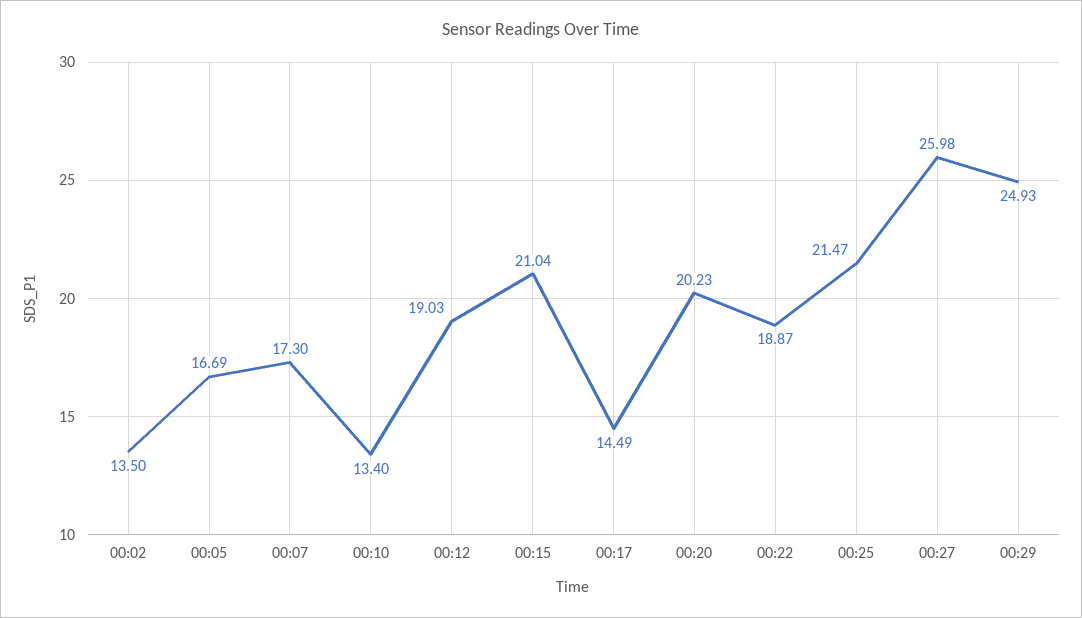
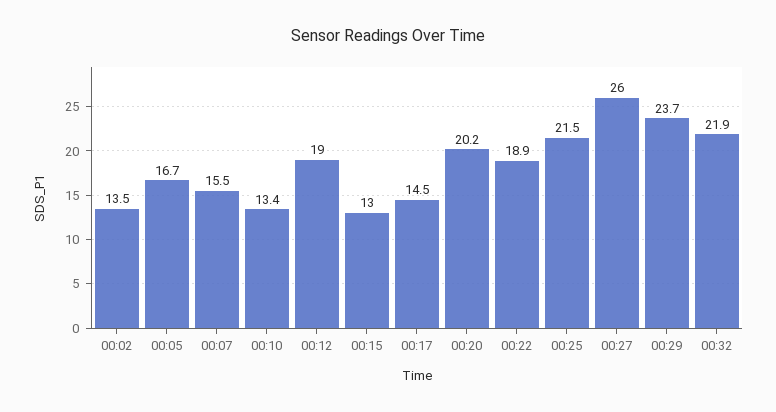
00:07: 17.3 -> 15.5
00:15: 21.04 -> 13
00:29: 24.93 -> 23.7
00:32: none -> 21.9

